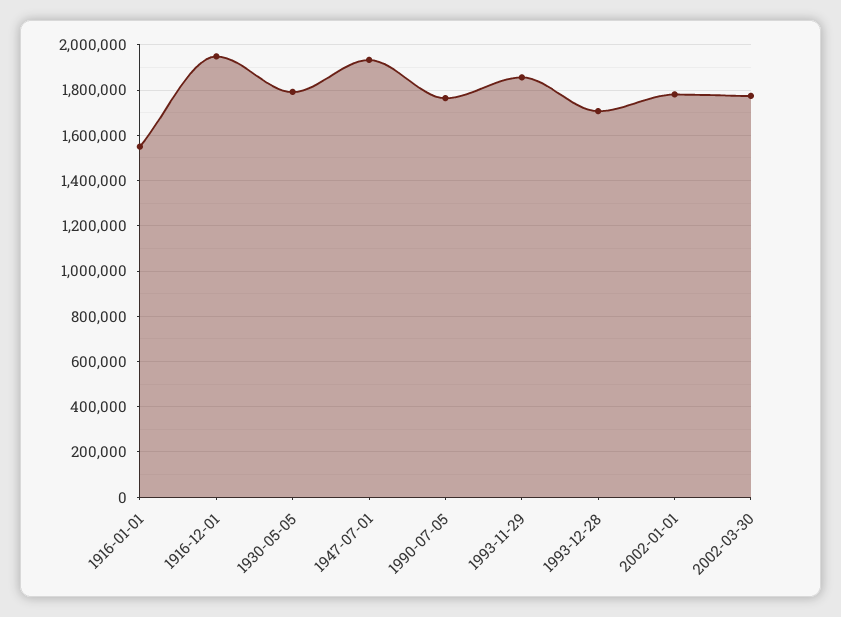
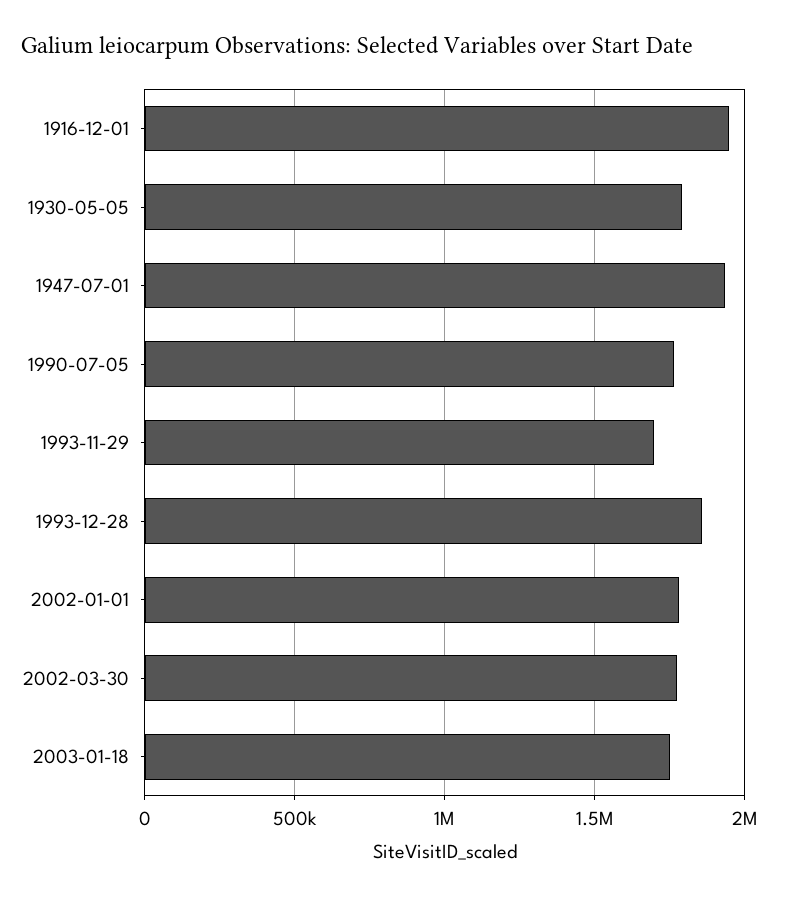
1916-01-01: 1550000 -> none
1993-11-29: 1850000 -> 1700000
1993-12-28: 1700000 -> 1850000
2003-01-18: none -> 1750000

